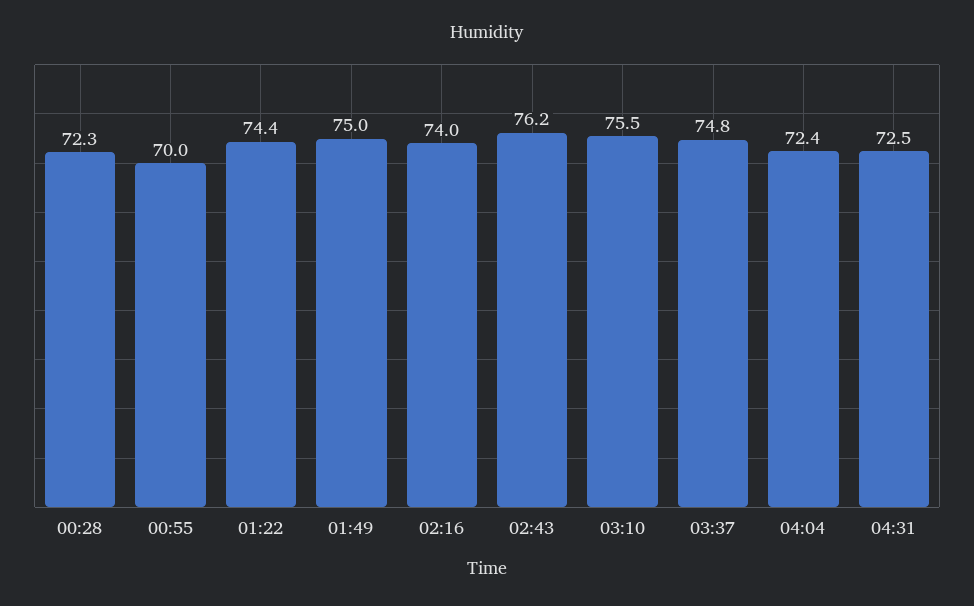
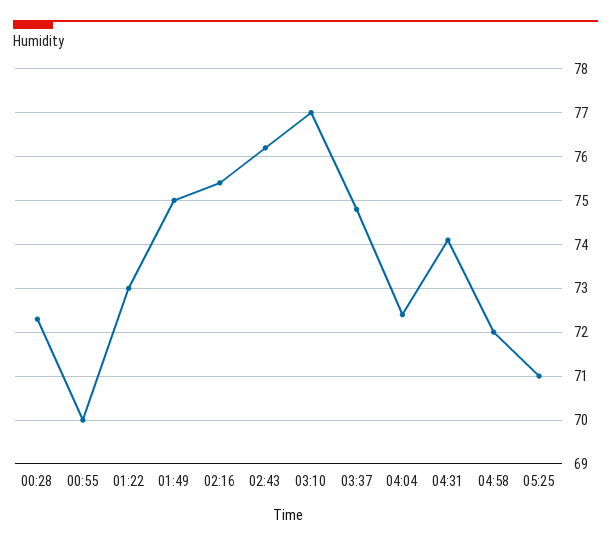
01:22: 74.4 -> 73
02:16: 74 -> 75.5
03:10: 75.5 -> 77
04:31: 72.5 -> 74
04:58: none -> 72
05:25: none -> 71

